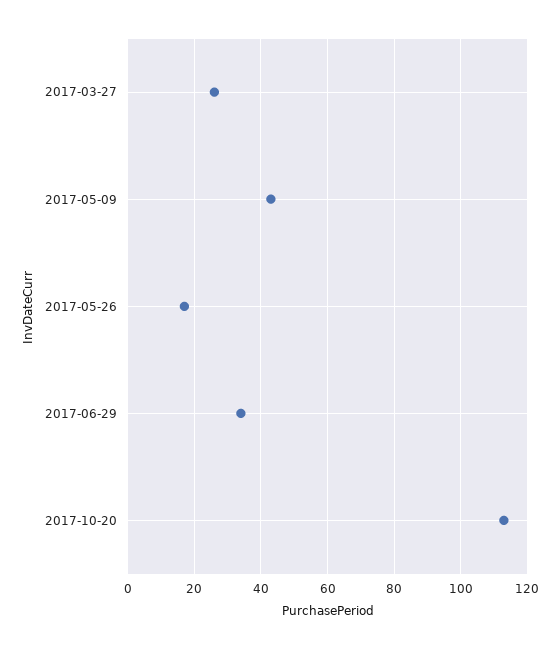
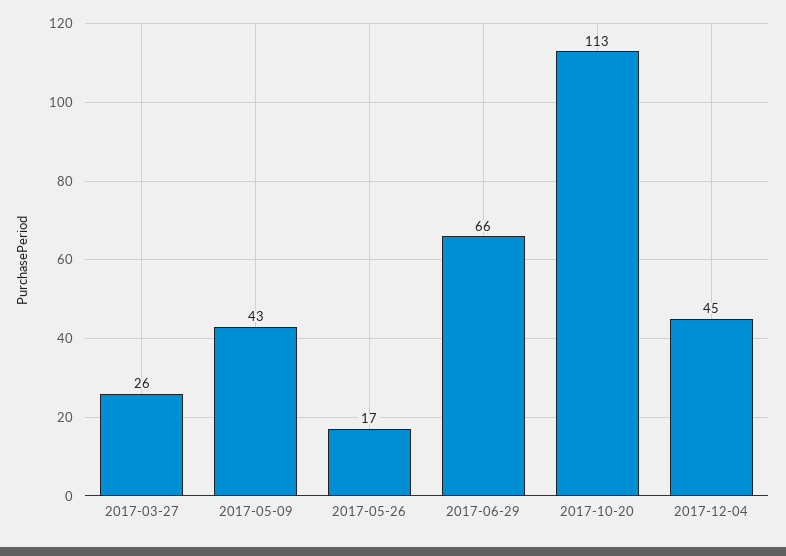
2017-06-29: 35 -> 66
2017-12-04: none -> 45

